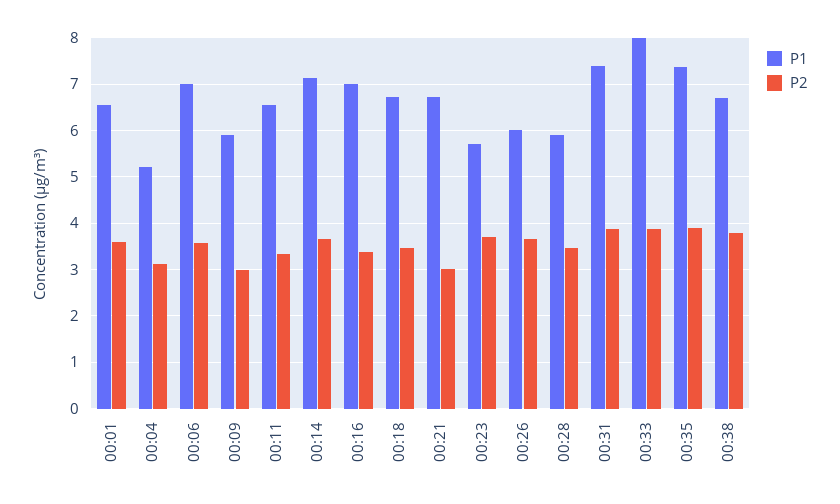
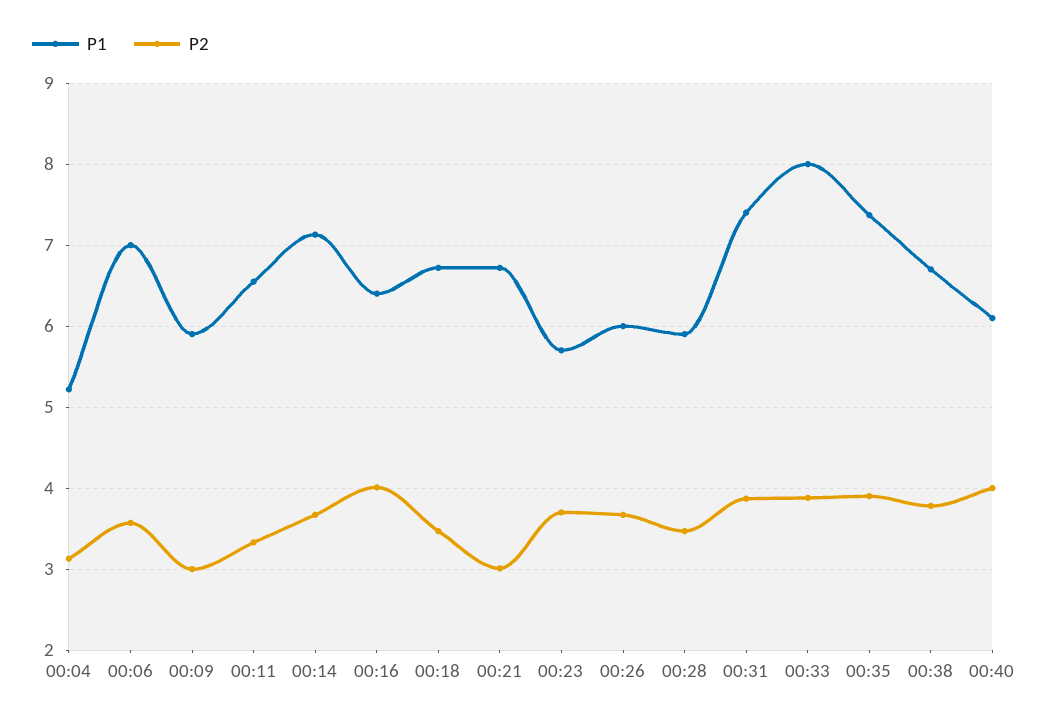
P1, 00:01: 6.6 -> none
P2, 00:01: 3.6 -> none
P1, 00:16: 7 -> 6.4
P2, 00:16: 3.4 -> 4
P1, 00:40: none -> 6.1
P2, 00:40: none -> 4

